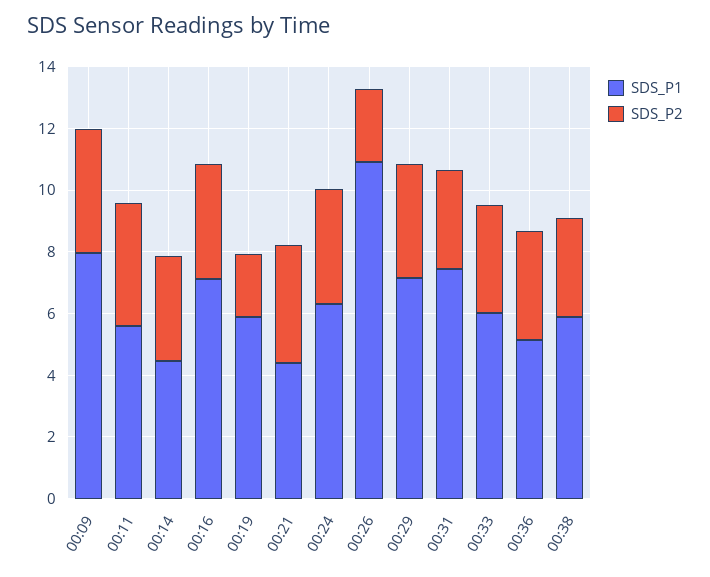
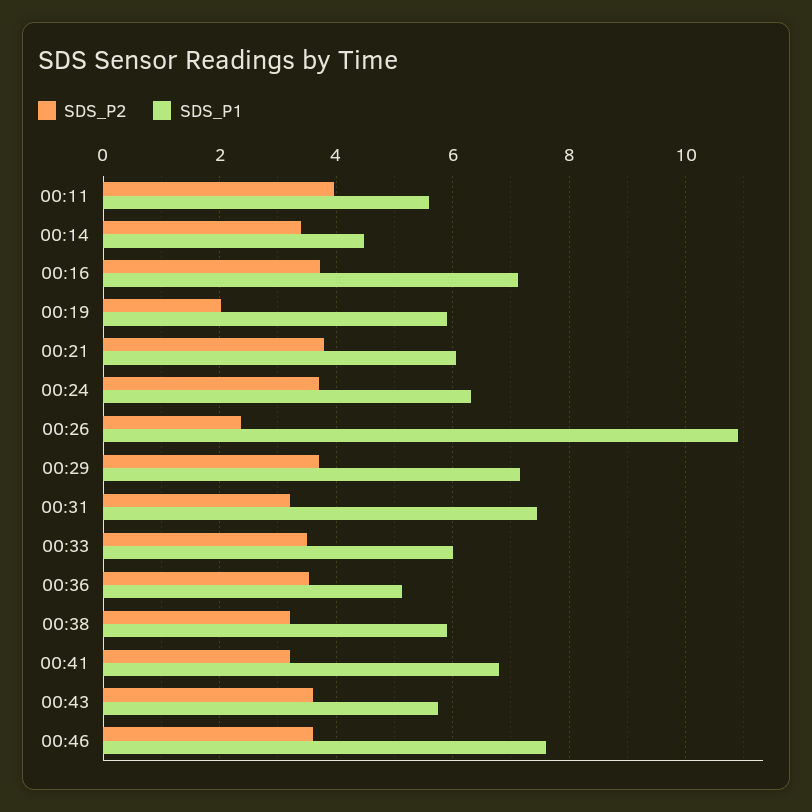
SDS_P1, 00:09: 8 -> none
SDS_P2, 00:09: 4 -> none
SDS_P1, 00:21: 4.5 -> 6
SDS_P2, 00:41: none -> 3.2
SDS_P1, 00:41: none -> 6.8
SDS_P2, 00:43: none -> 3.6
SDS_P1, 00:43: none -> 5.8
SDS_P2, 00:46: none -> 3.6
SDS_P1, 00:46: none -> 7.6

